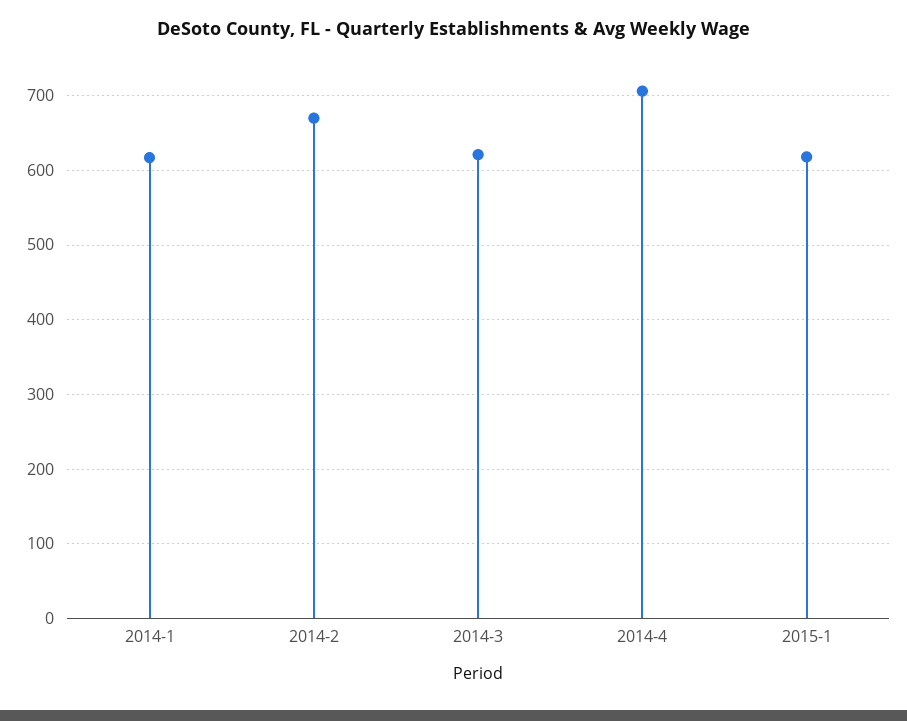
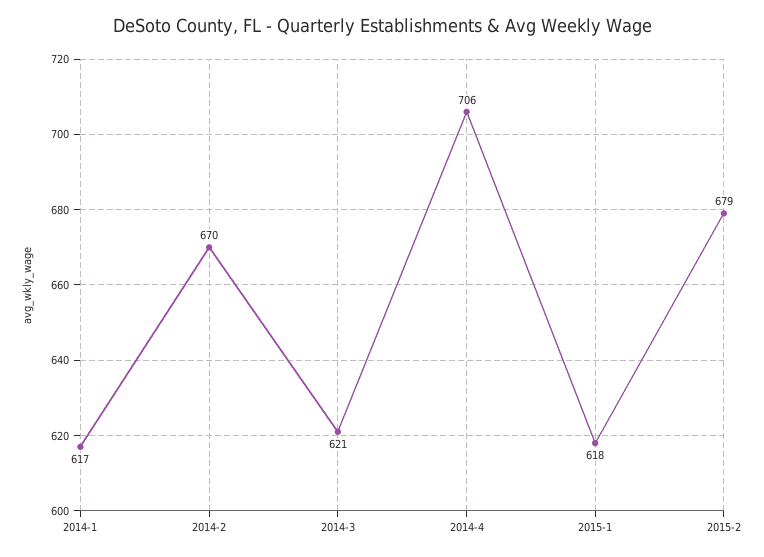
2015-2: none -> 679

